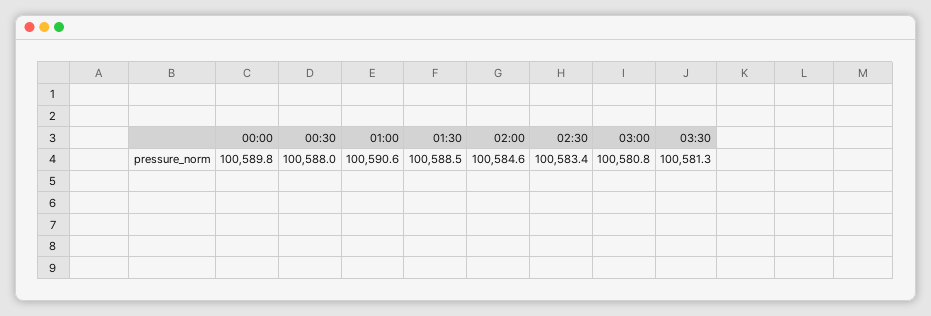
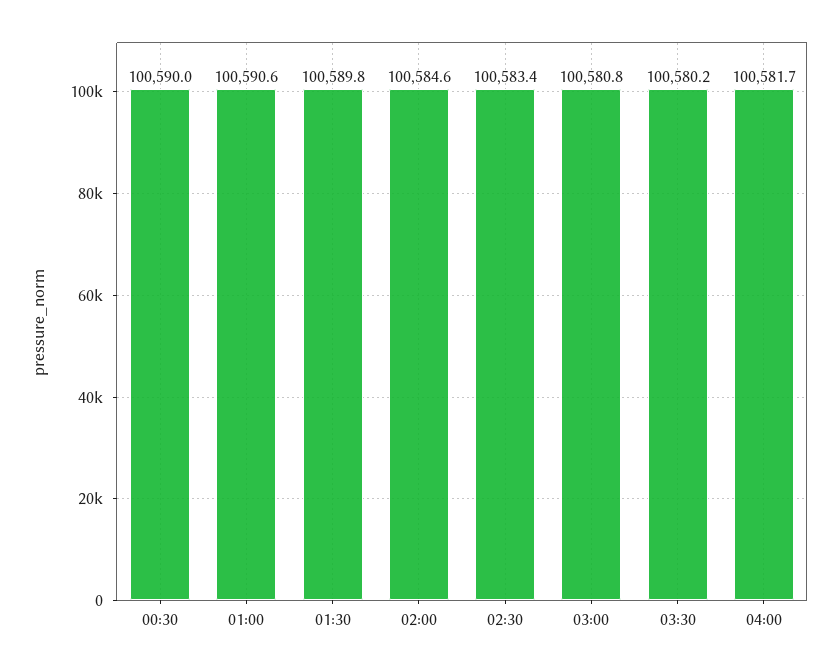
00:00: 100589.8 -> none
00:30: 100588 -> 100590
01:30: 100588.5 -> 100589.8
03:30: 100581.3 -> 100580.2
04:00: none -> 100581.7

